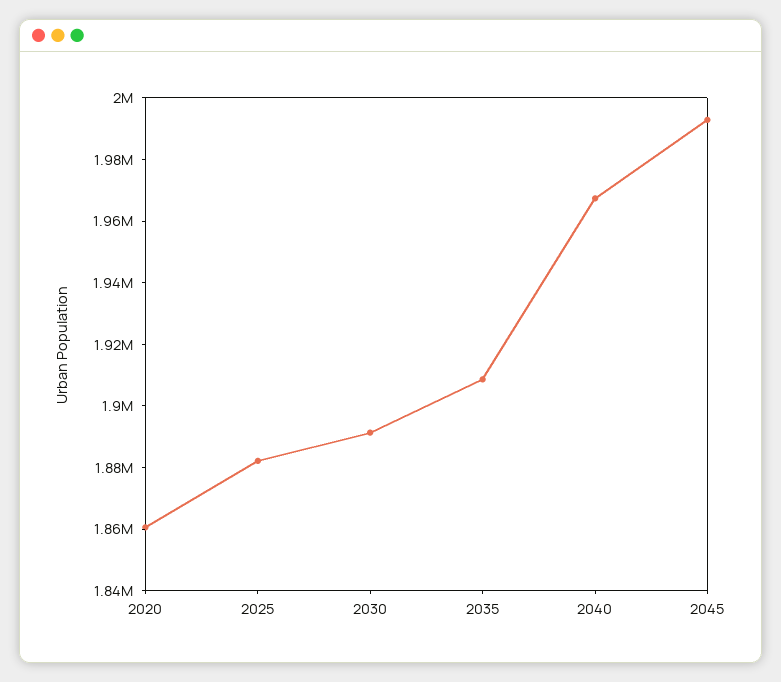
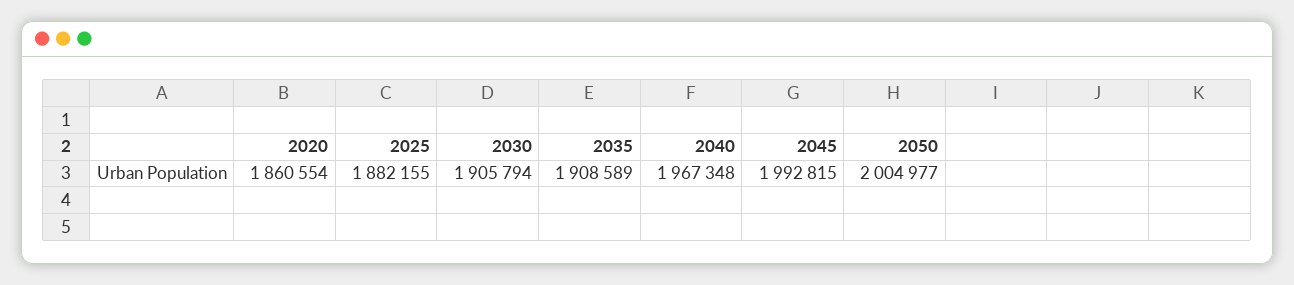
2030: 1890000 -> 1905794
2050: none -> 2004977

